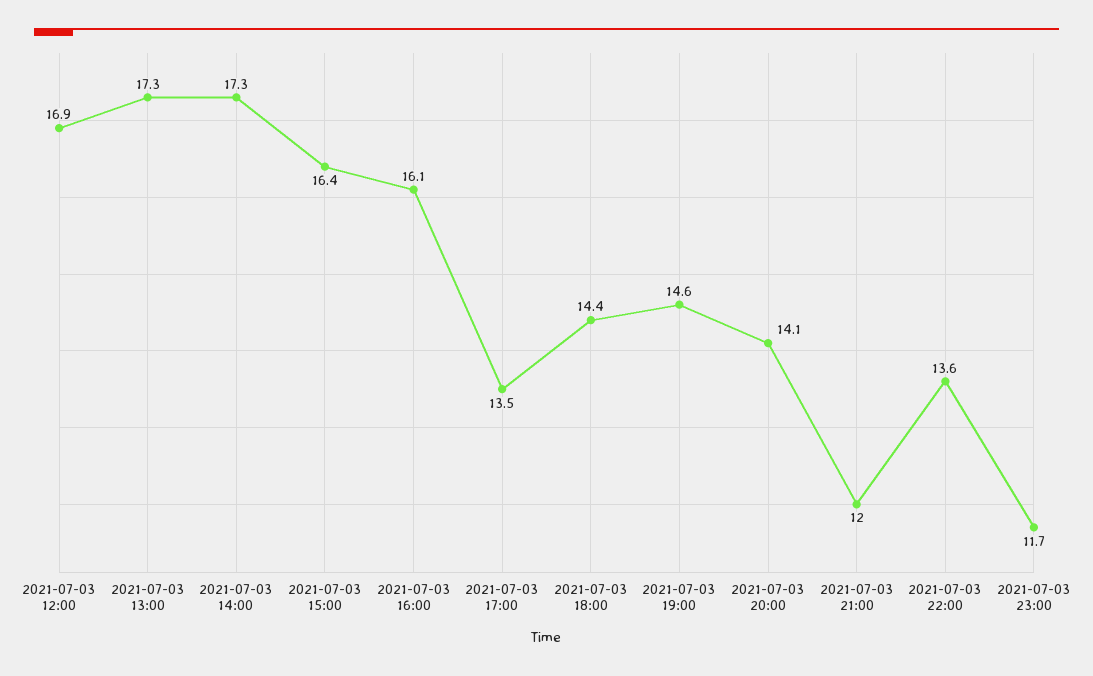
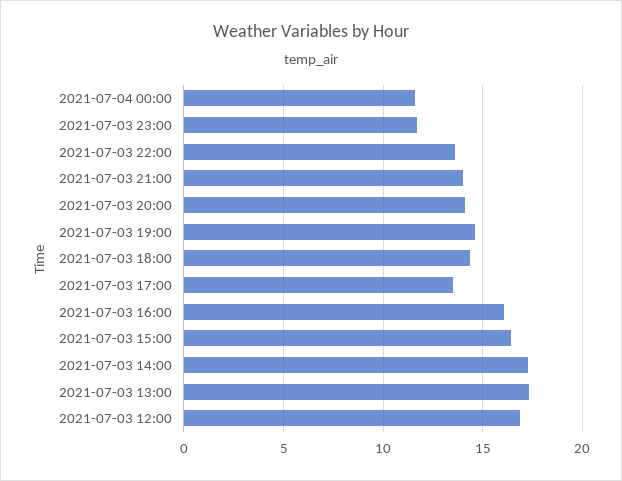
2021-07-03 21:00: 12 -> 14
2021-07-04 00:00: none -> 11.5

